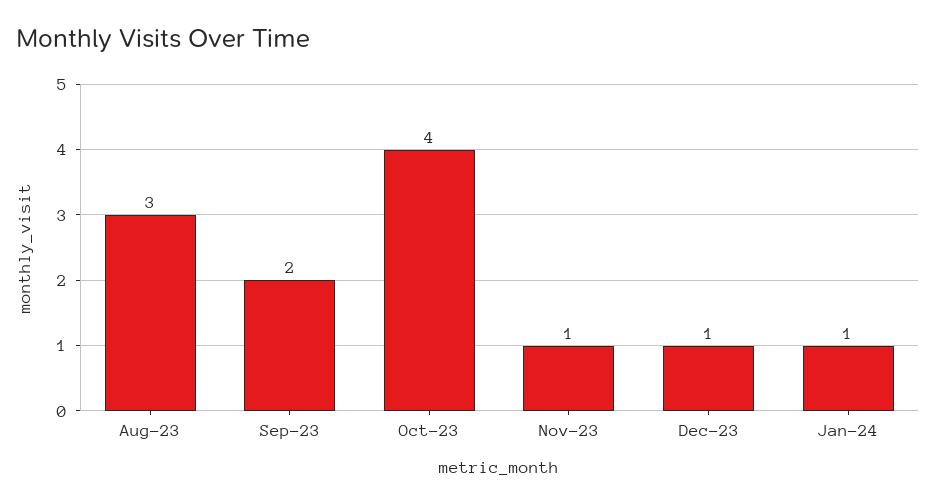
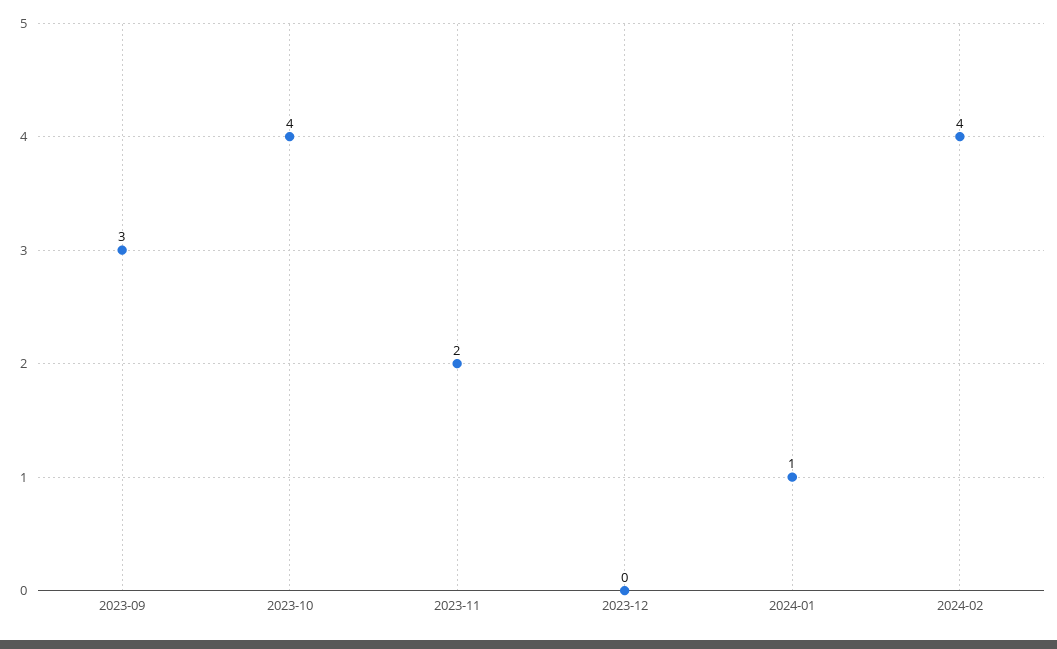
Aug-23: 3 -> none
Sep-23: 2 -> 3
Nov-23: 1 -> 2
Dec-23: 1 -> 0
2024-02: none -> 4

